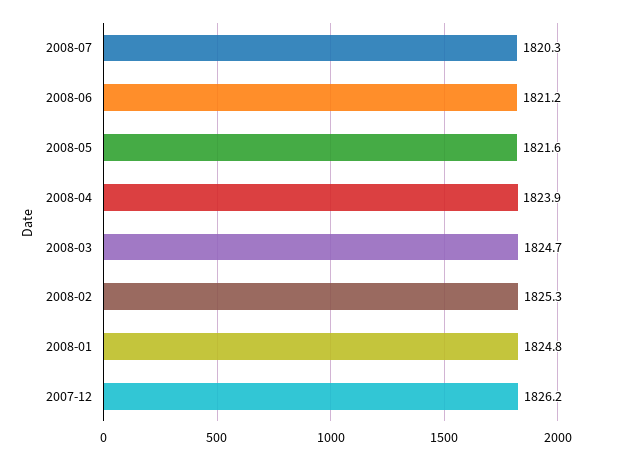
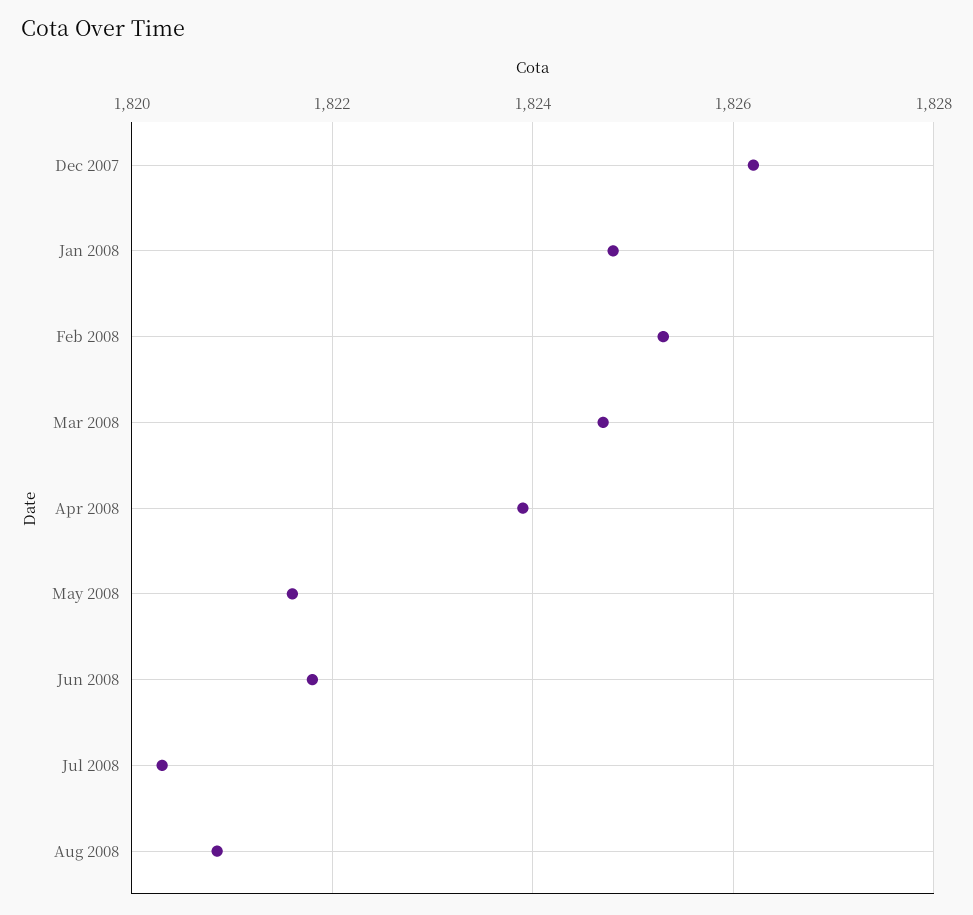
2008-06: 1821.2 -> 1821.8
Aug 2008: none -> 1820.8

